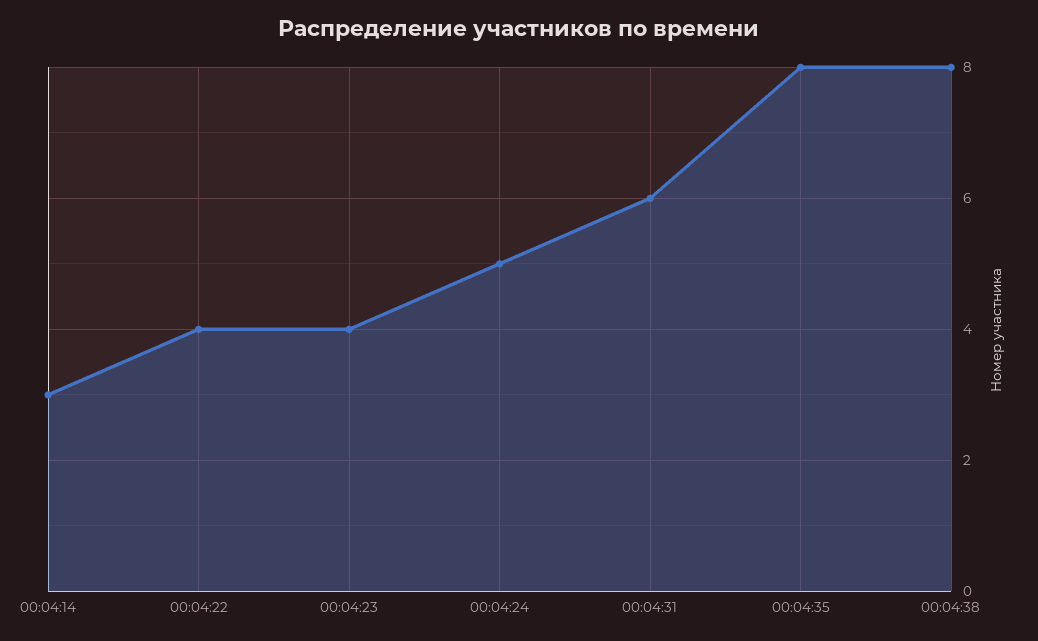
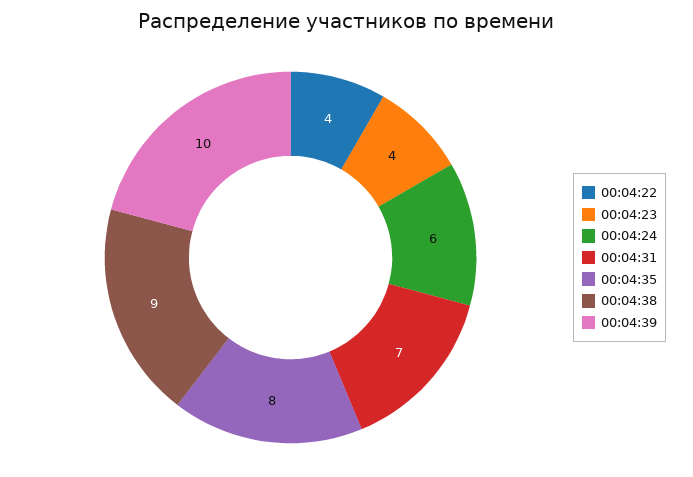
00:04:14: 3 -> none
00:04:24: 5 -> 6
00:04:31: 6 -> 7
00:04:38: 8 -> 9
00:04:39: none -> 10

